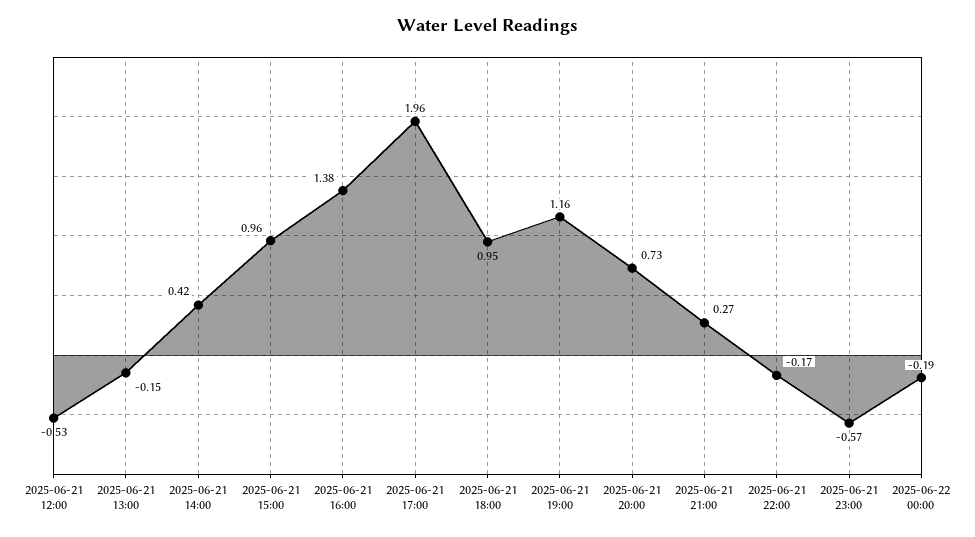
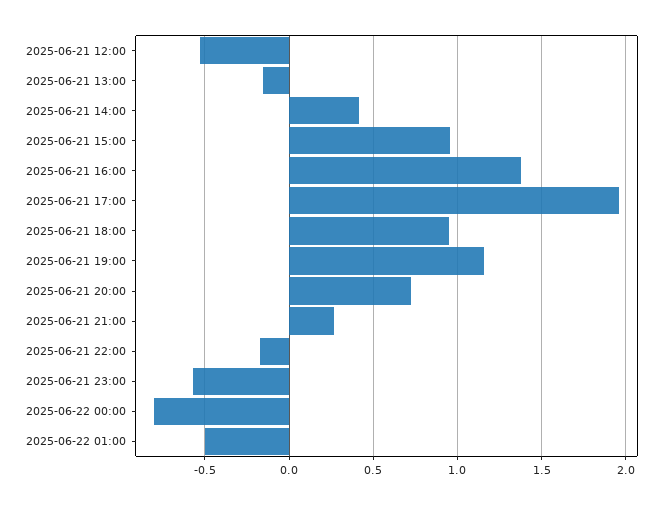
2025-06-22 00:00: -0.19 -> -0.8
2025-06-22 01:00: none -> -0.5

